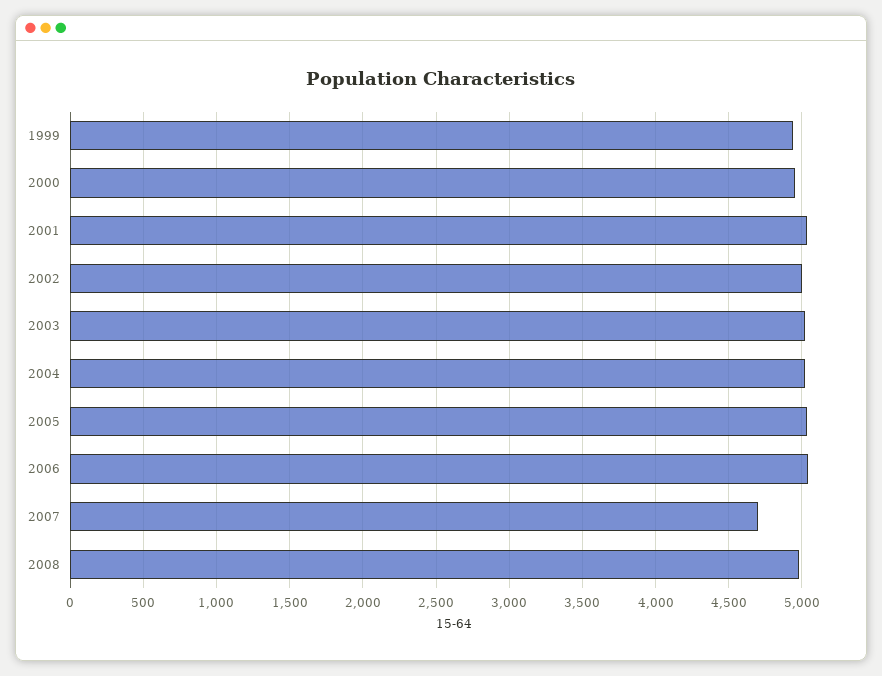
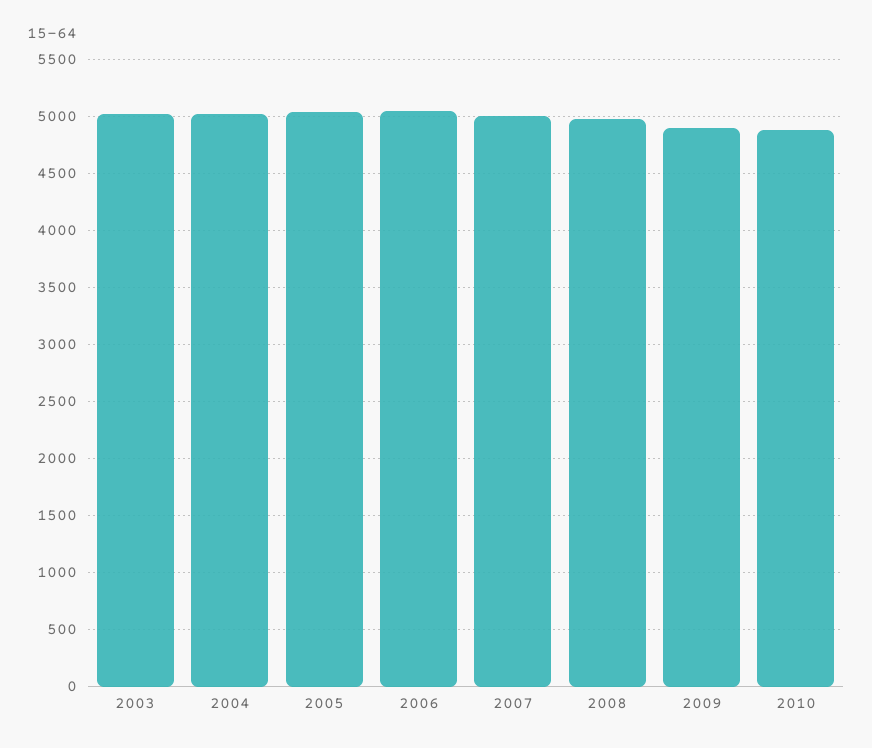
1999: 4950 -> none
2000: 4950 -> none
2001: 5050 -> none
2002: 5000 -> none
2007: 4700 -> 5000
2009: none -> 4900
2010: none -> 4900

